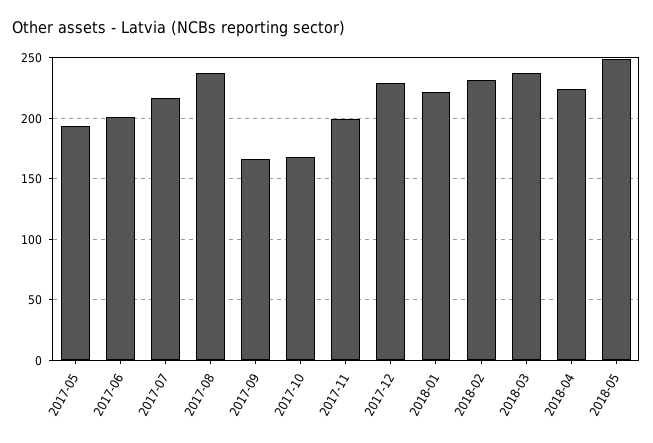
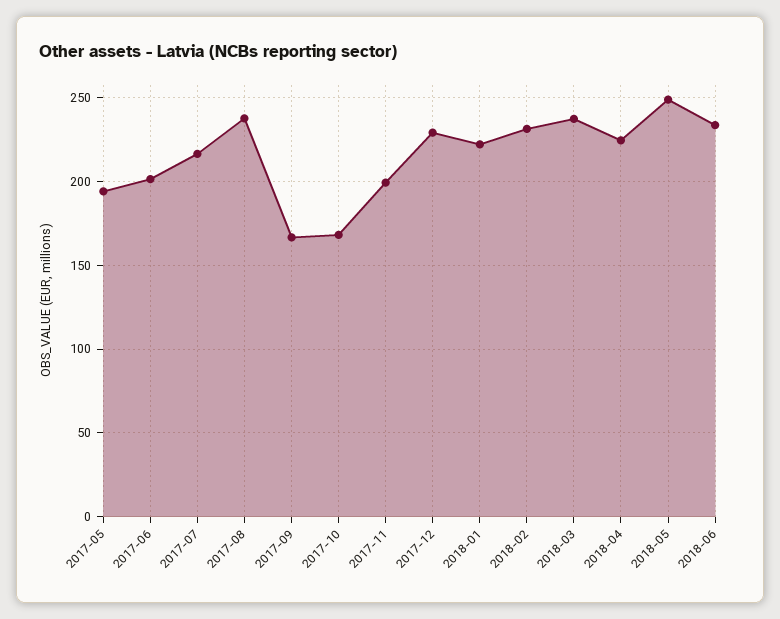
2018-06: none -> 235

